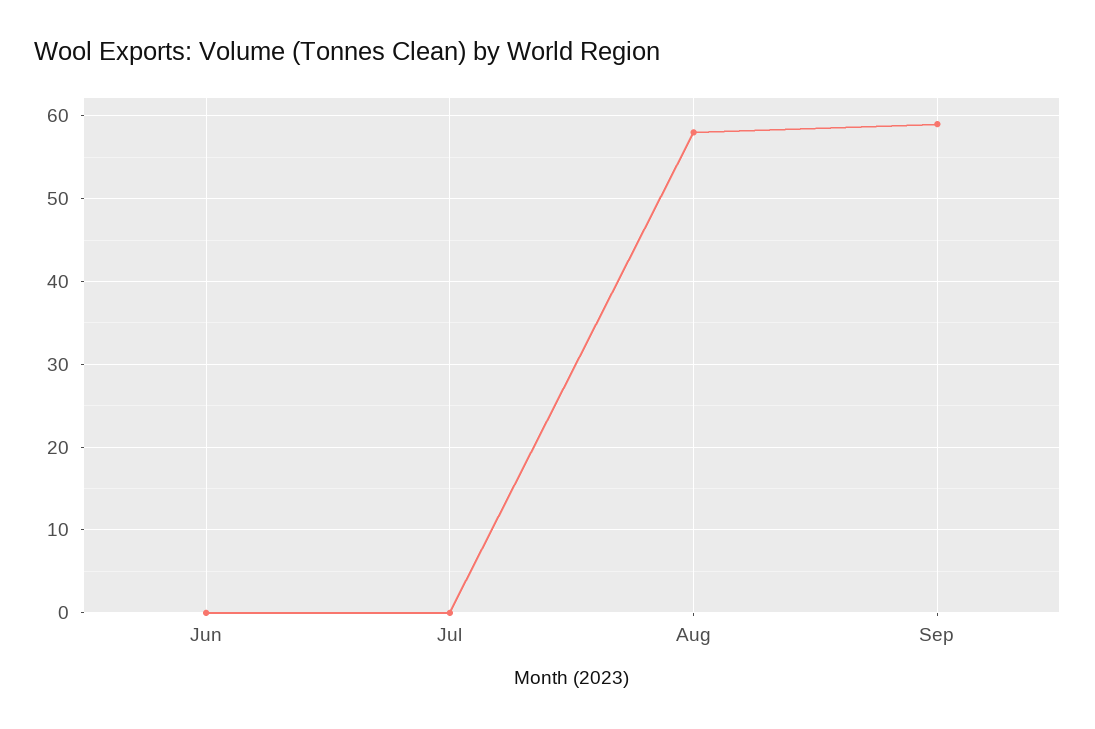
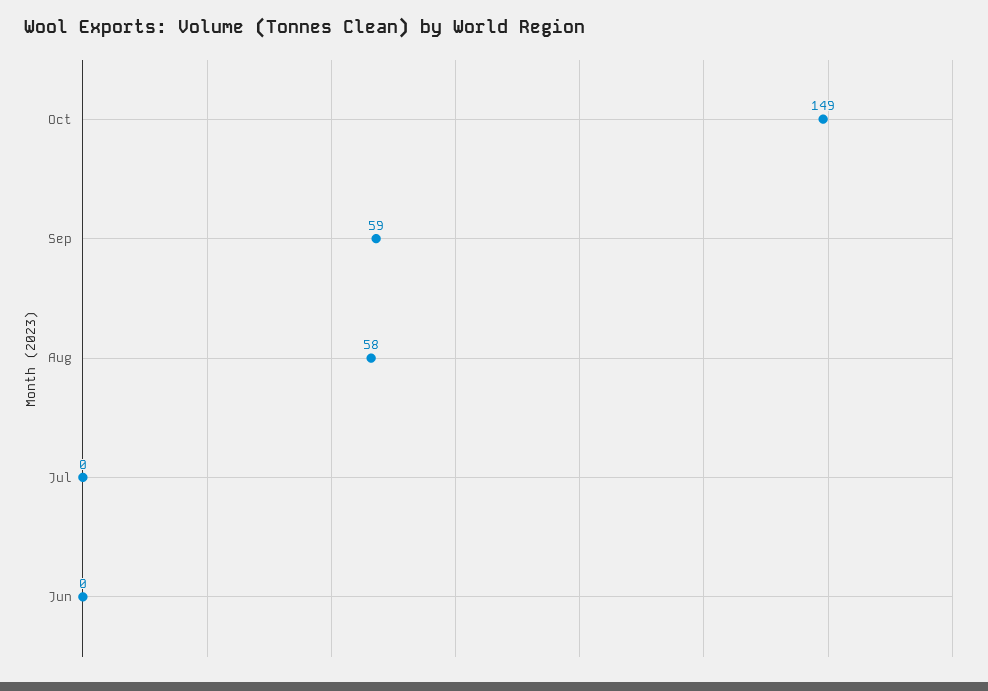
Oct: none -> 149

